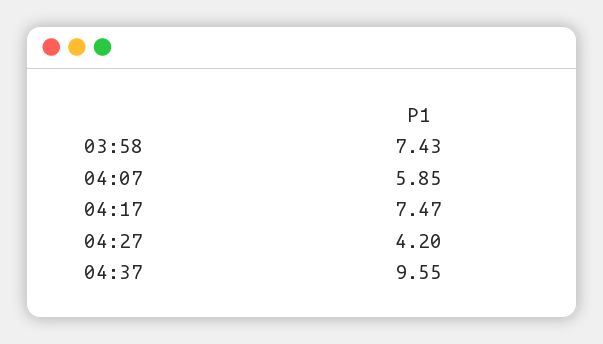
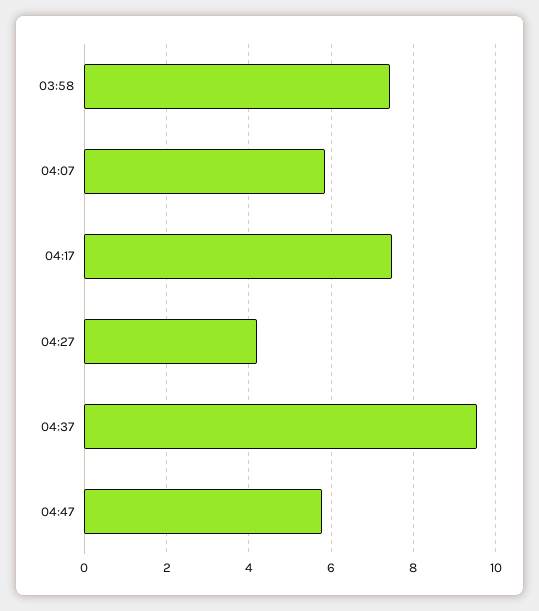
04:47: none -> 5.8

